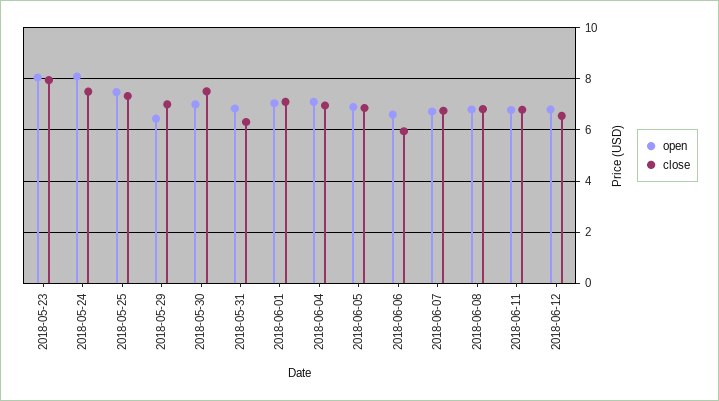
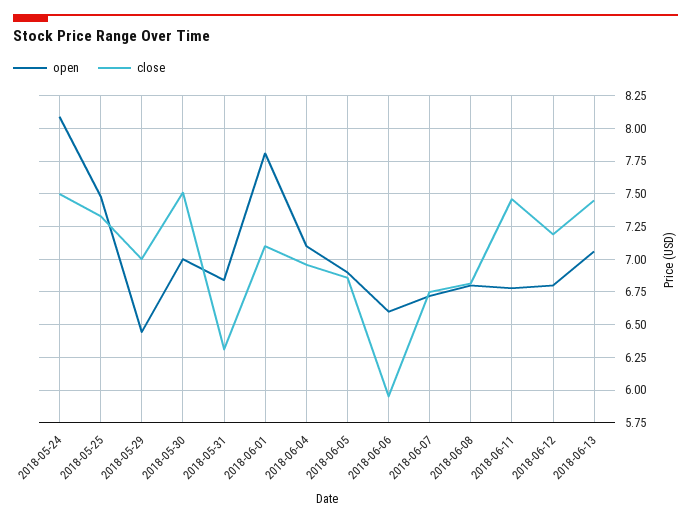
open, 2018-05-23: 8 -> none
close, 2018-05-23: 8 -> none
open, 2018-06-01: 7 -> 7.8
close, 2018-06-11: 6.75 -> 7.45
close, 2018-06-12: 6.5 -> 7.2
open, 2018-06-13: none -> 7.05
close, 2018-06-13: none -> 7.45

